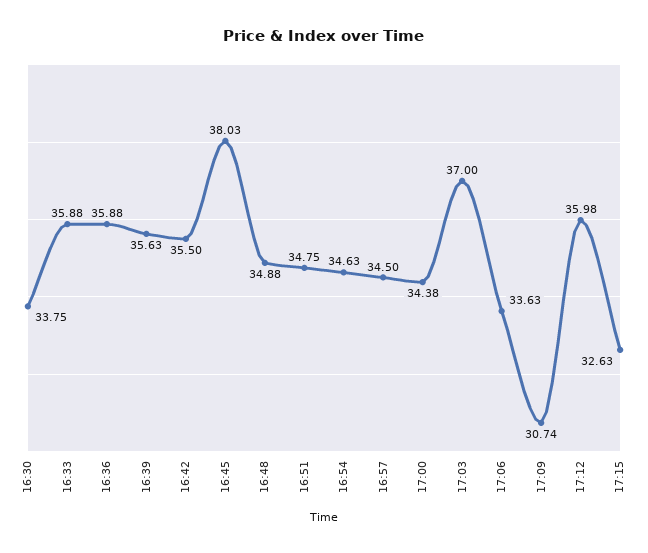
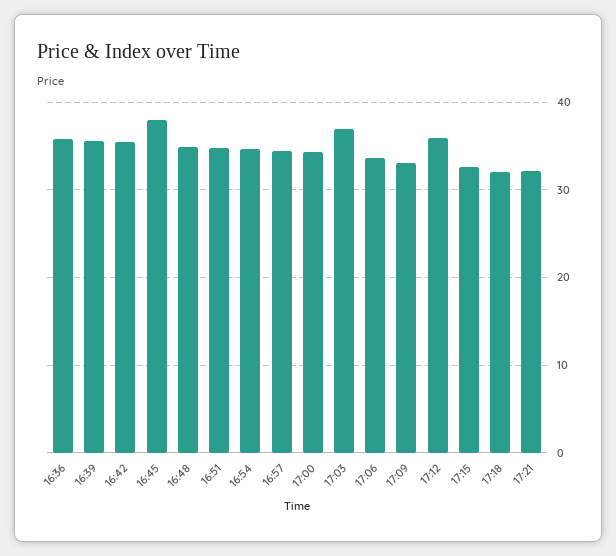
16:30: 33.75 -> none
16:33: 35.88 -> none
17:09: 30.74 -> 33
17:18: none -> 32
17:21: none -> 32

